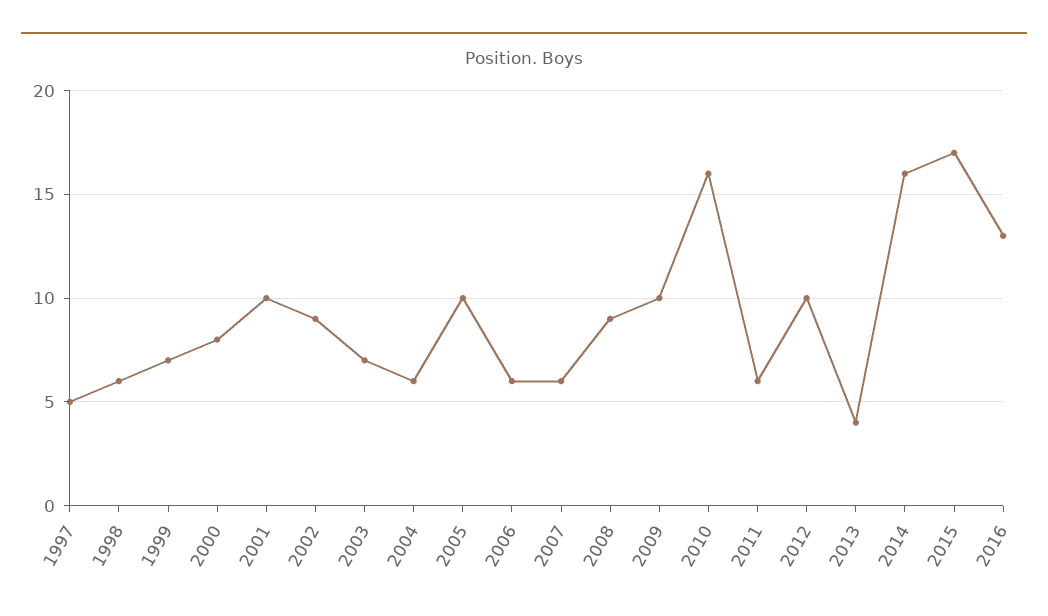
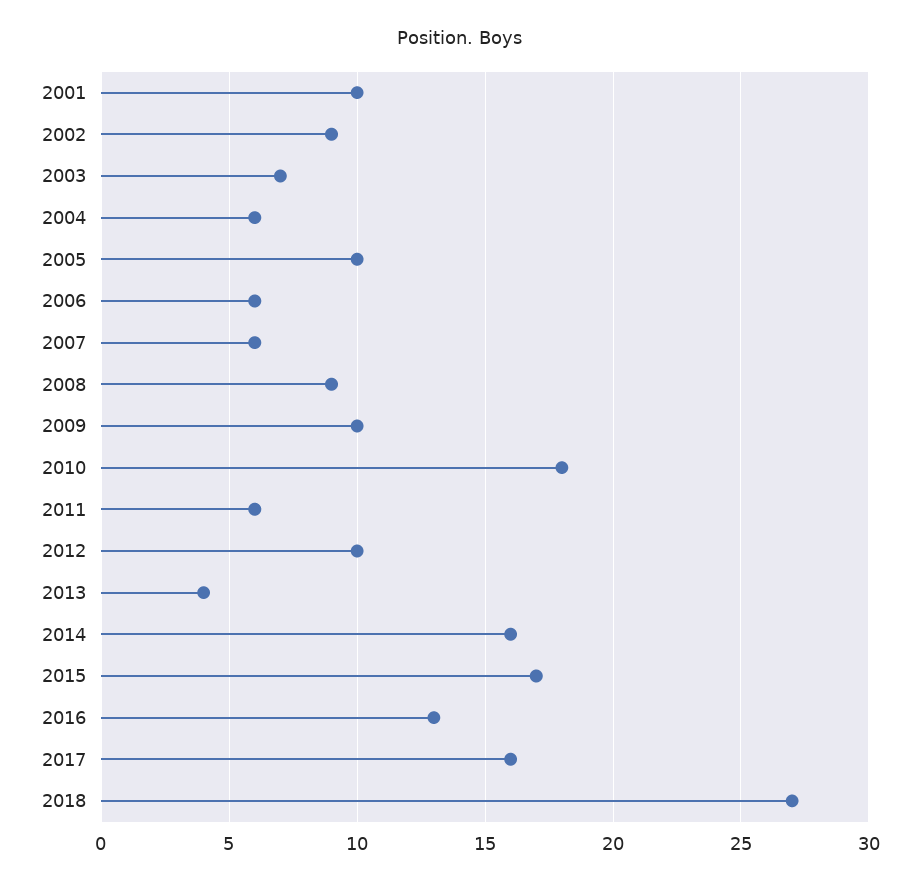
1997: 5 -> none
1998: 6 -> none
1999: 7 -> none
2000: 8 -> none
2010: 16 -> 18
2017: none -> 16
2018: none -> 27

